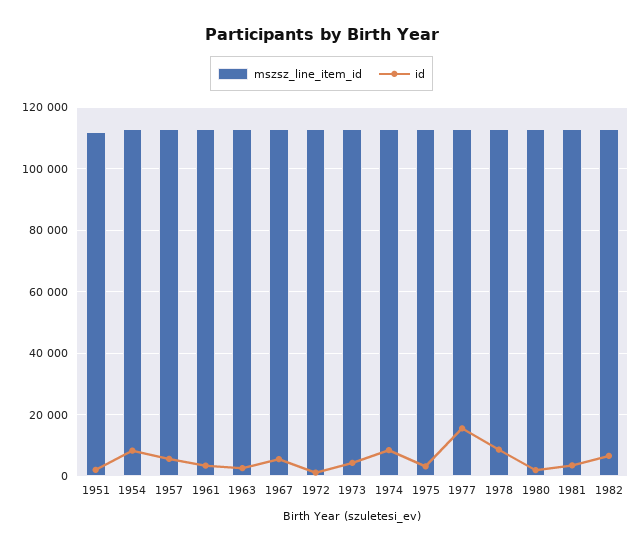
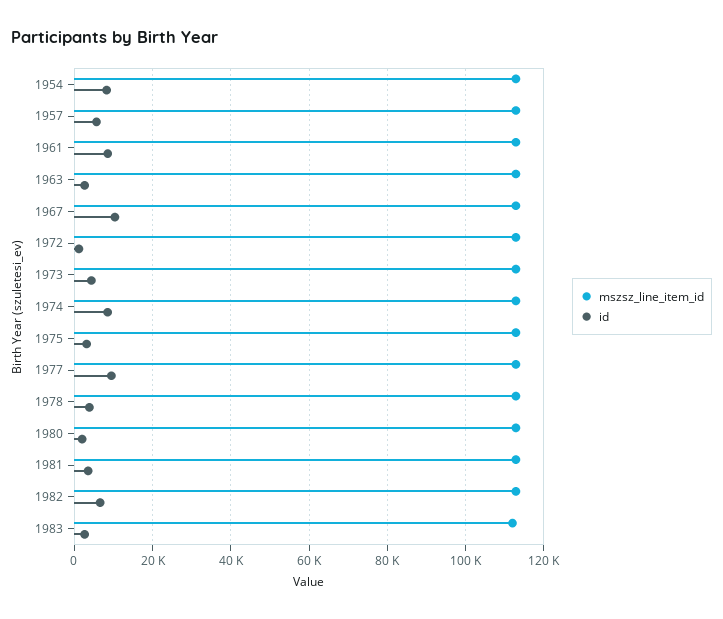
mszsz_line_item_id, 1951: 112000 -> none
id, 1951: 2000 -> none
id, 1961: 4000 -> 8000
id, 1967: 6000 -> 10000
id, 1977: 16000 -> 10000
id, 1978: 8000 -> 4000
mszsz_line_item_id, 1983: none -> 112000
id, 1983: none -> 2000

